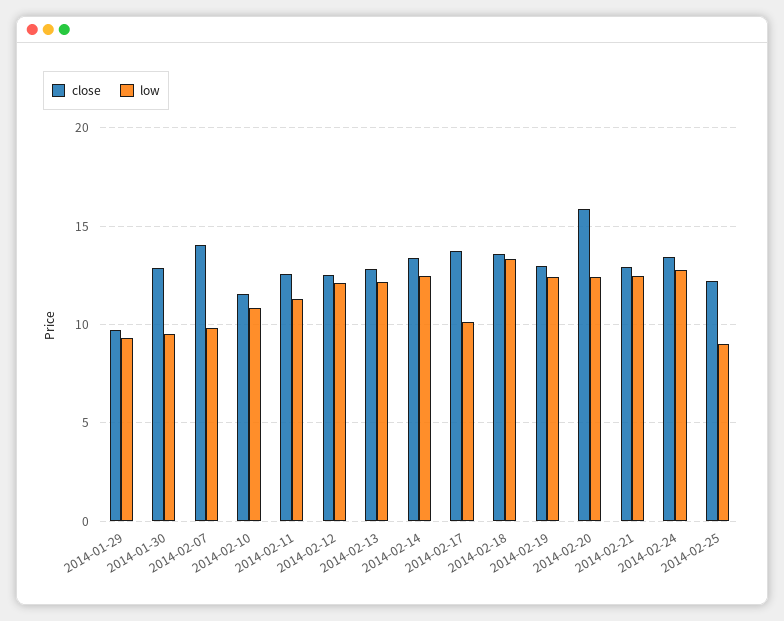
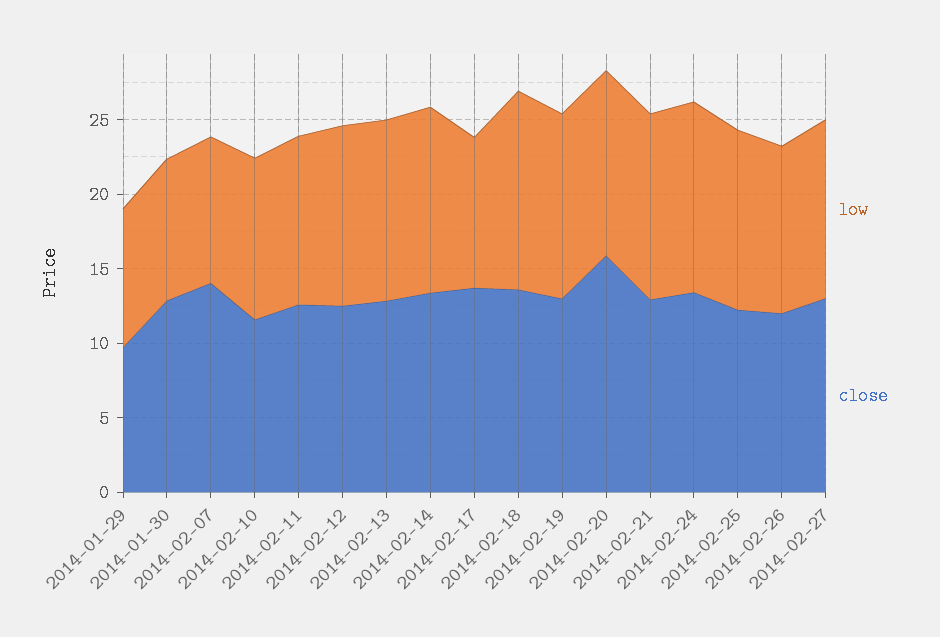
low, 2014-02-25: 9 -> 12
low, 2014-02-26: none -> 11
close, 2014-02-26: none -> 12
low, 2014-02-27: none -> 12
close, 2014-02-27: none -> 13

